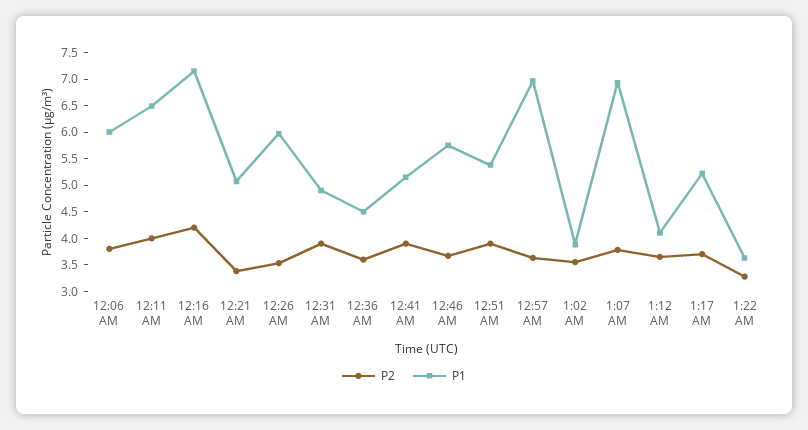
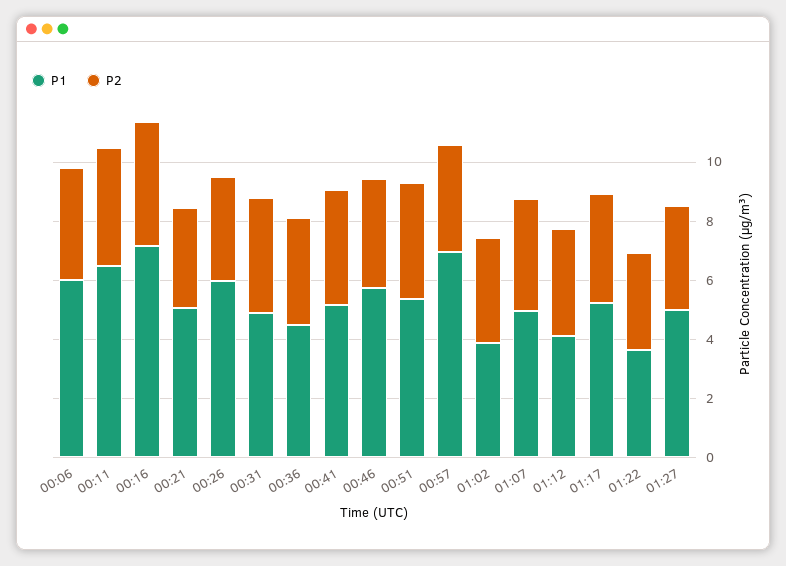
P1, 1:07 AM: 7 -> 5
P1, 01:27: none -> 5
P2, 01:27: none -> 3.5

